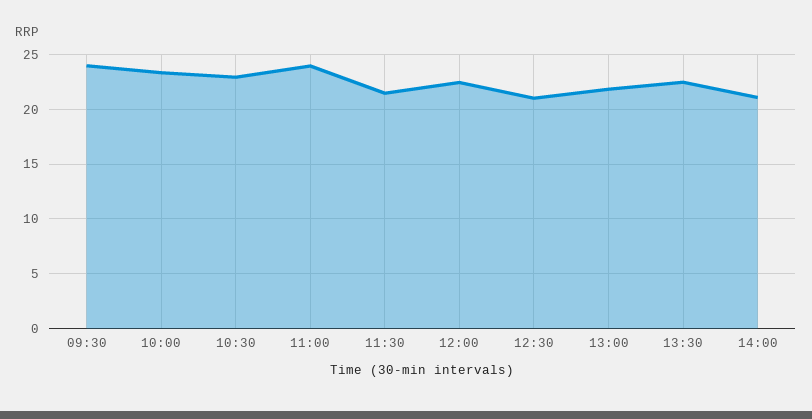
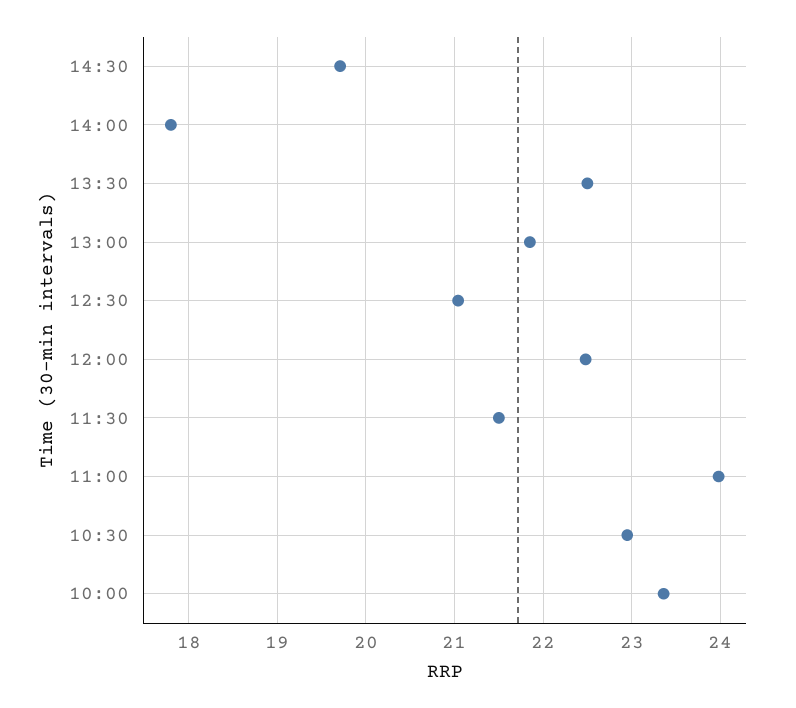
09:30: 24 -> none
14:00: 21 -> 17.8
14:30: none -> 19.7

